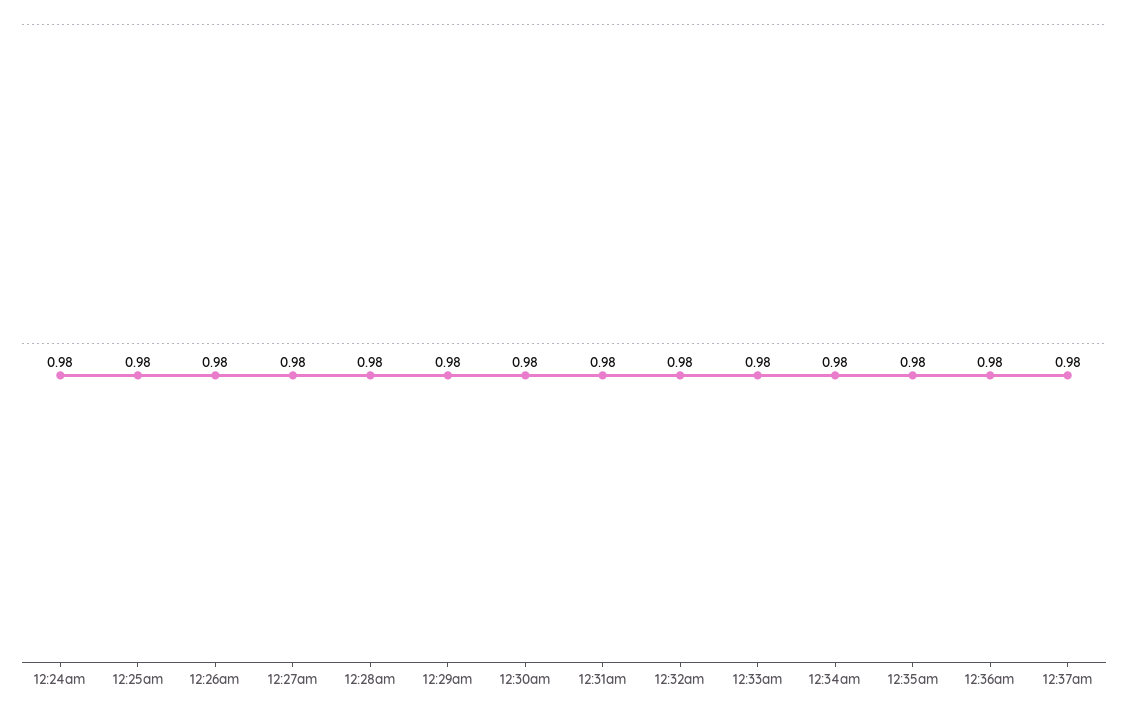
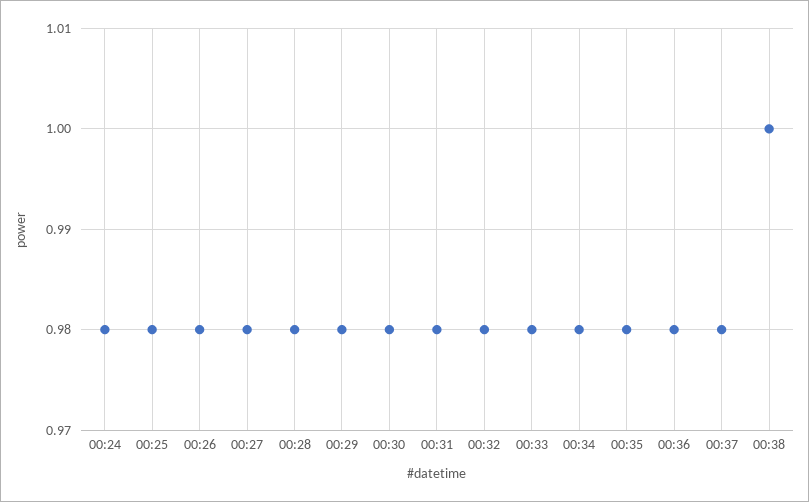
00:38: none -> 1

